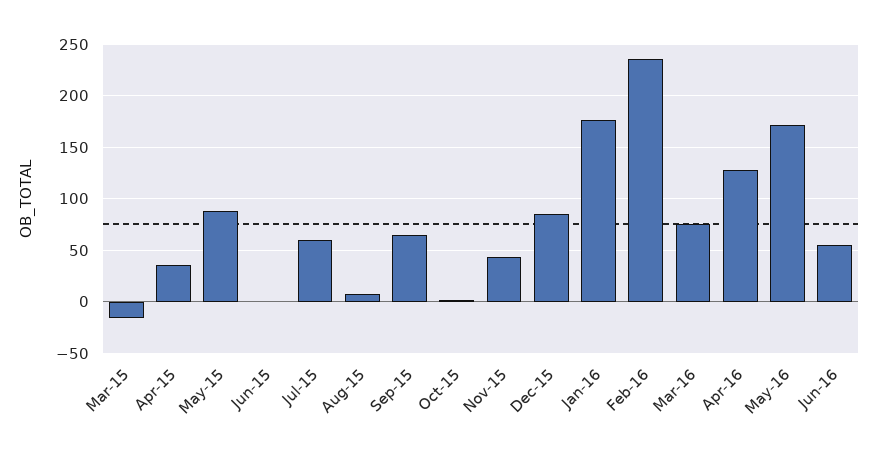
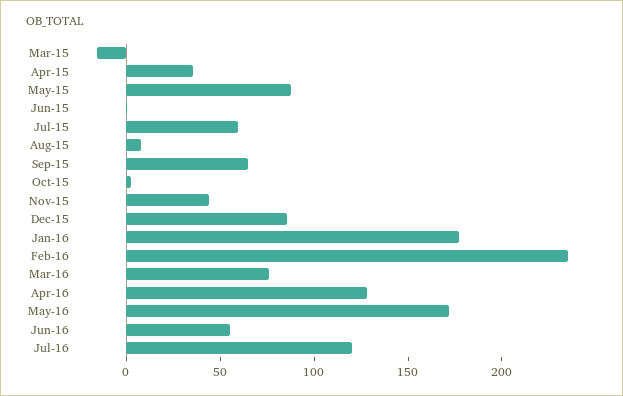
Jul-16: none -> 120

